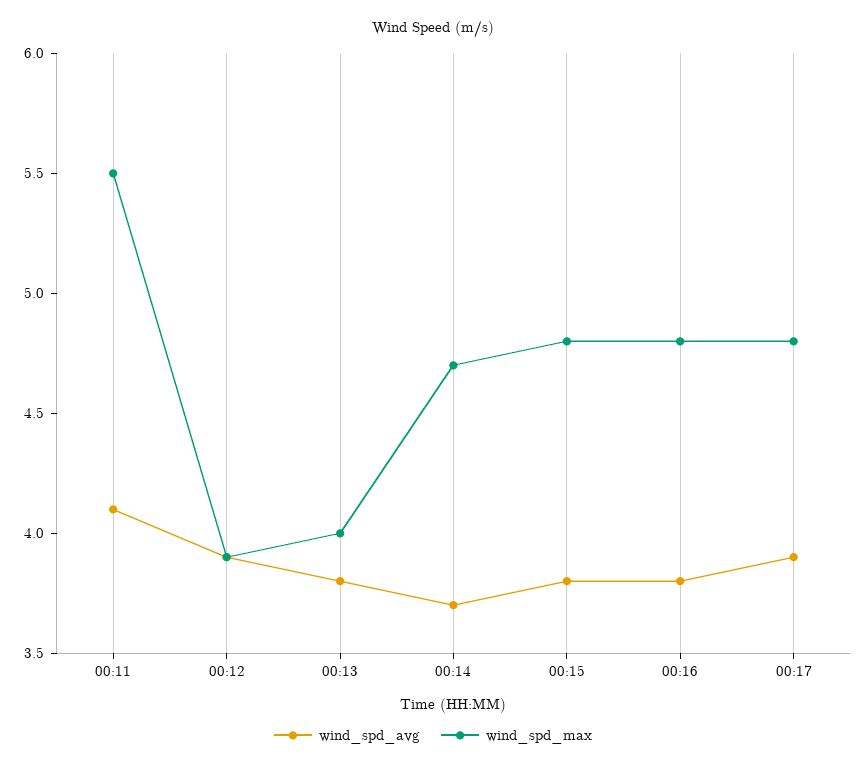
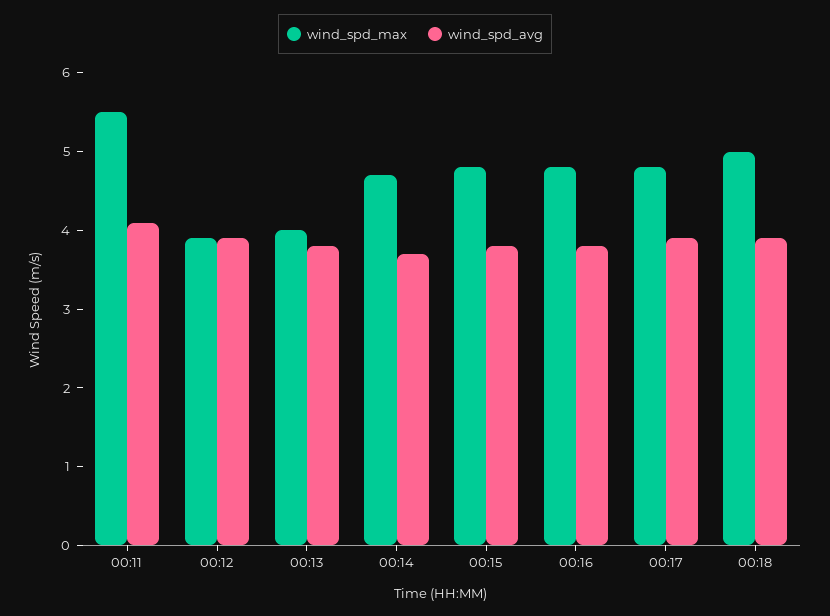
wind_spd_max, 00:18: none -> 5
wind_spd_avg, 00:18: none -> 4

